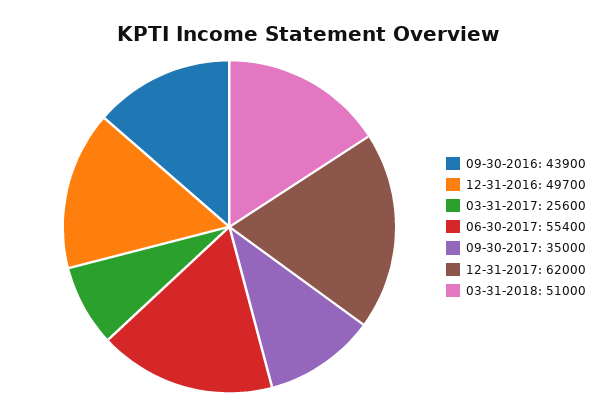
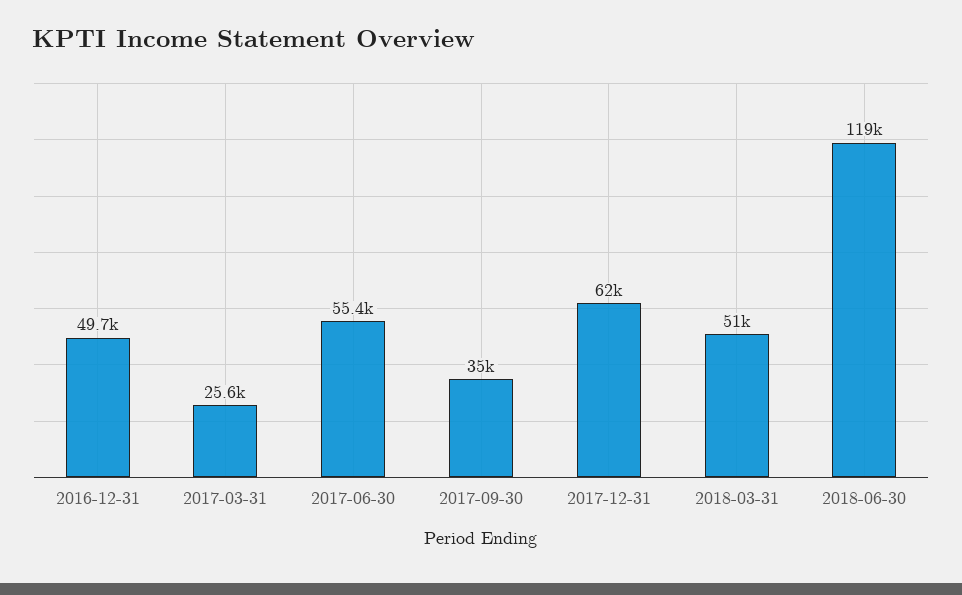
09-30-2016: 43900 -> none
2018-06-30: none -> 119000

